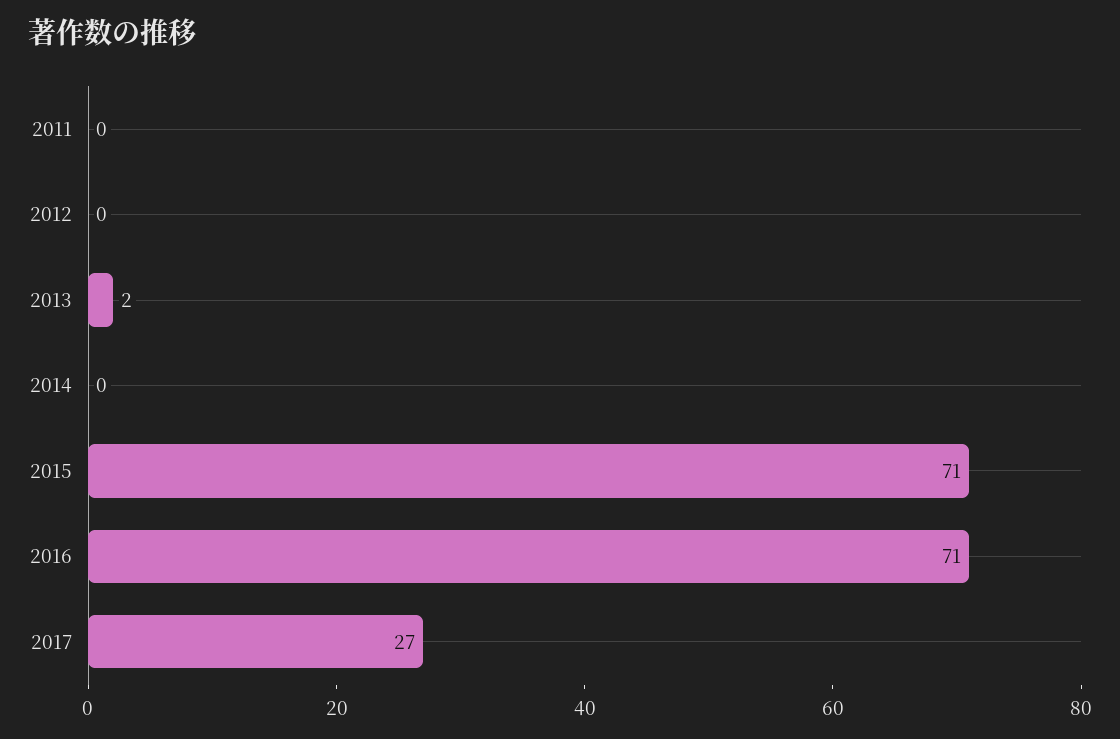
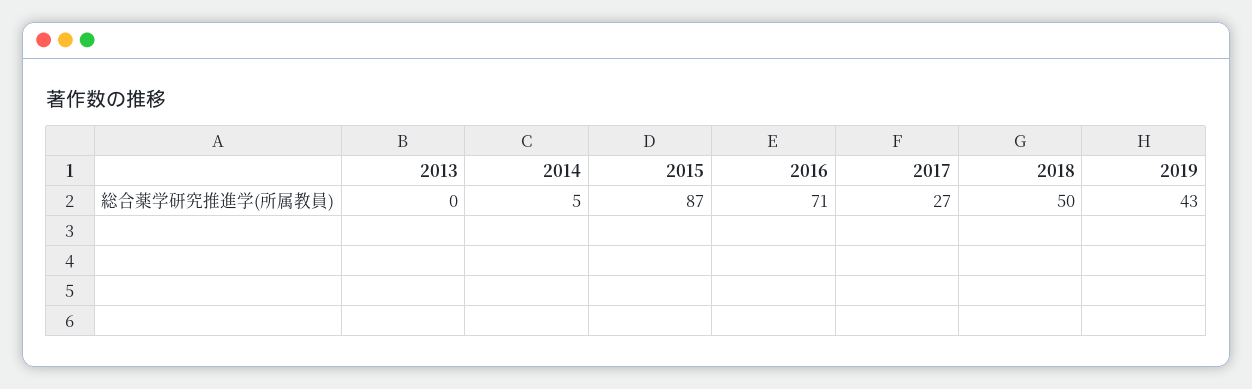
2011: 0 -> none
2012: 0 -> none
2013: 2 -> 0
2014: 0 -> 5
2015: 71 -> 87
2018: none -> 50
2019: none -> 43

